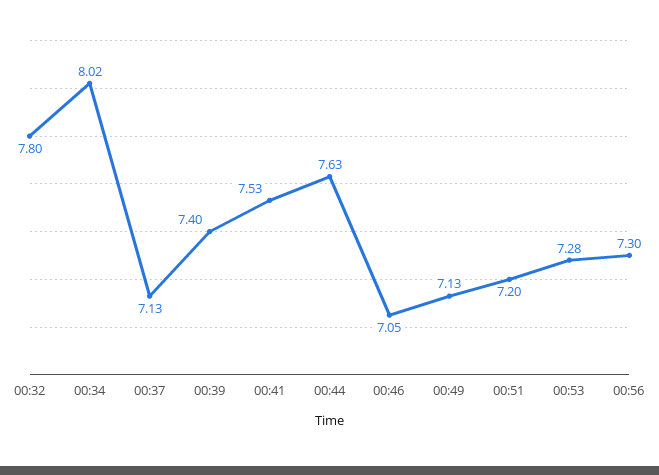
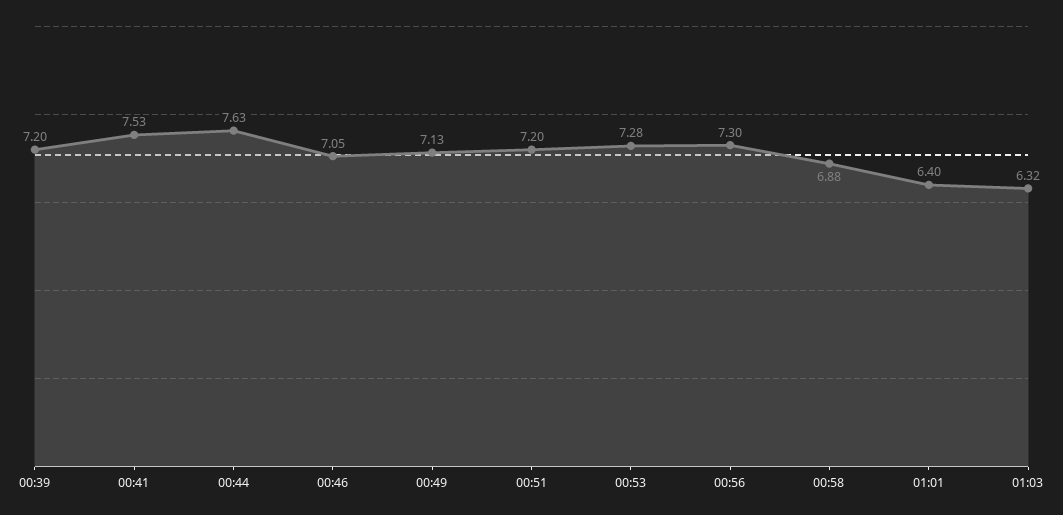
00:32: 7.8 -> none
00:34: 8.02 -> none
00:37: 7.13 -> none
00:39: 7.4 -> 7.2
00:58: none -> 6.88
01:01: none -> 6.4
01:03: none -> 6.32

